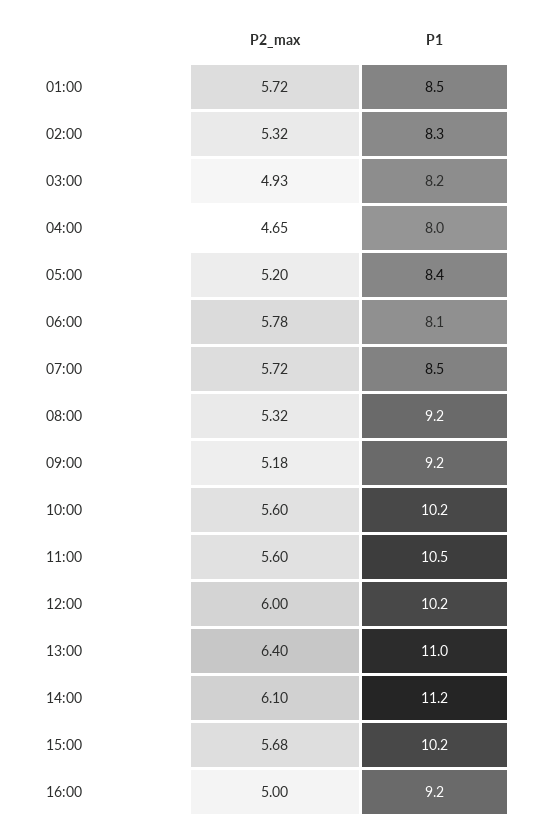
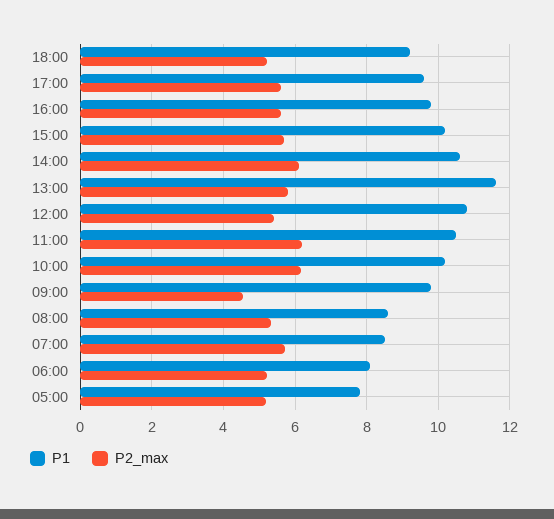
P2_max, 01:00: 5.72 -> none
P1, 01:00: 8.5 -> none
P2_max, 02:00: 5.32 -> none
P1, 02:00: 8.3 -> none
P2_max, 03:00: 4.93 -> none
P1, 03:00: 8.2 -> none
P2_max, 04:00: 4.65 -> none
P1, 04:00: 8 -> none
P1, 05:00: 8.4 -> 7.8
P2_max, 06:00: 5.78 -> 5.2
P1, 08:00: 9.2 -> 8.6
P2_max, 09:00: 5.18 -> 4.6
P1, 09:00: 9.2 -> 9.8
P2_max, 10:00: 5.6 -> 6.2
P2_max, 11:00: 5.6 -> 6.2
P2_max, 12:00: 6 -> 5.4
P1, 12:00: 10.2 -> 10.8
P2_max, 13:00: 6.4 -> 5.8
P1, 13:00: 11 -> 11.6
P1, 14:00: 11.2 -> 10.6
P2_max, 16:00: 5 -> 5.6
P1, 16:00: 9.2 -> 9.8
P1, 18:00: none -> 9.2
P2_max, 18:00: none -> 5.2
P1, 17:00: none -> 9.6
P2_max, 17:00: none -> 5.6

